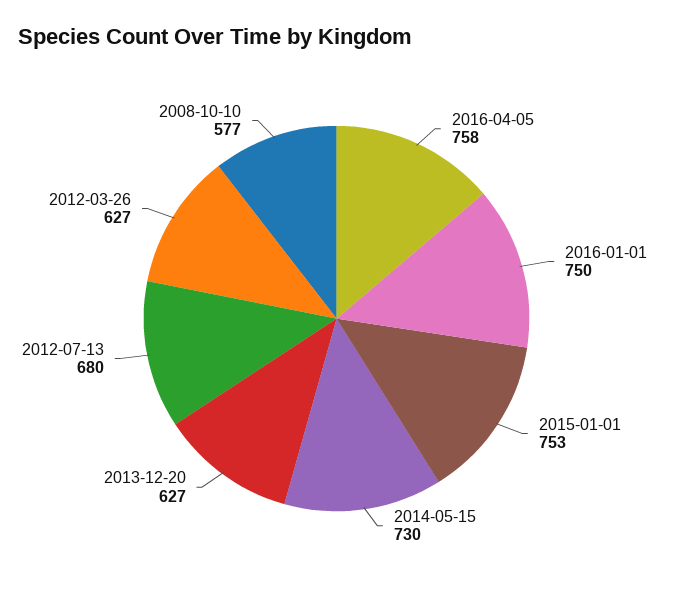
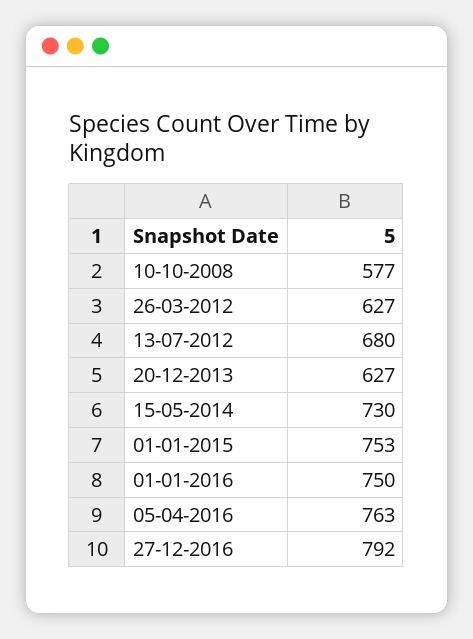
2016-04-05: 758 -> 763
27-12-2016: none -> 792

